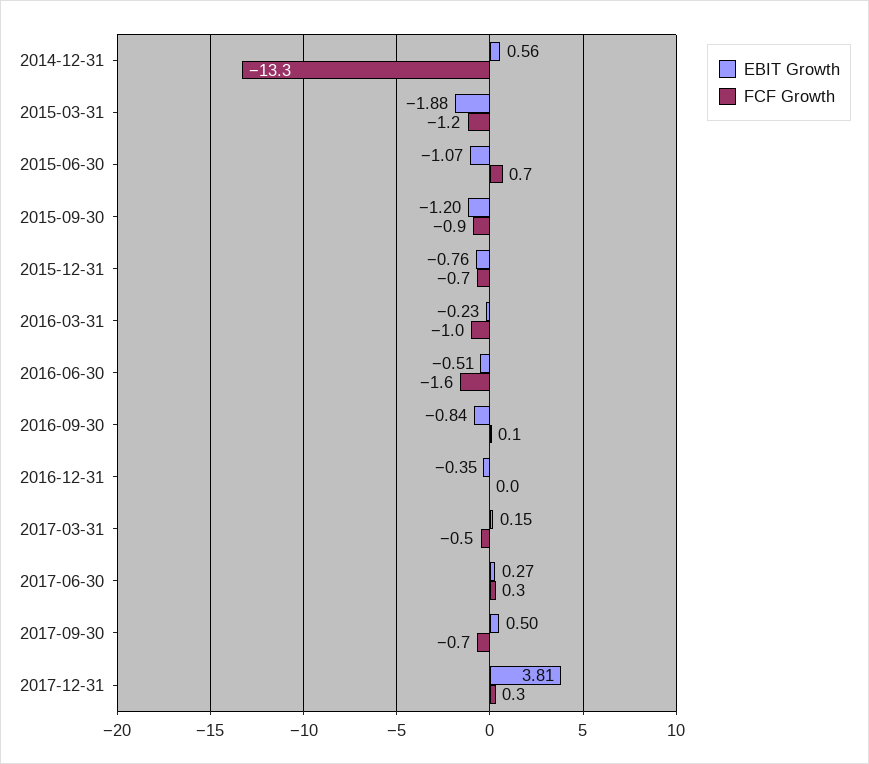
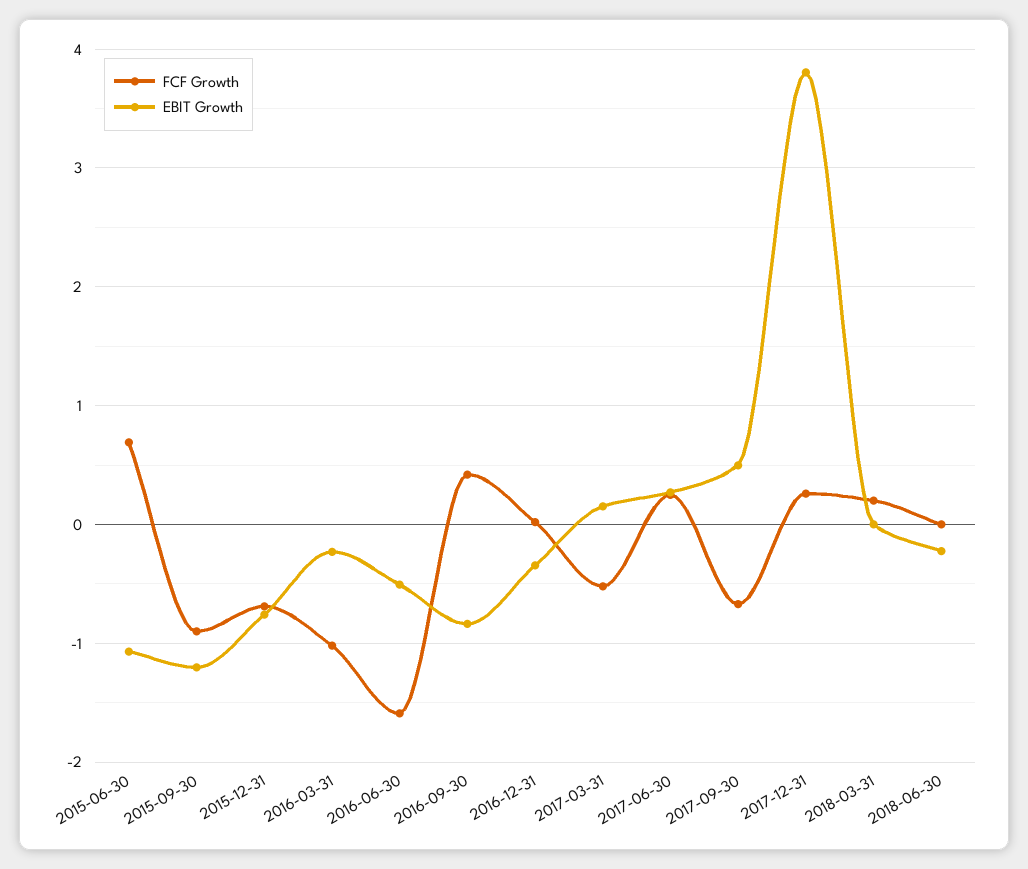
EBIT Growth, 2014-12-31: 0.56 -> none
FCF Growth, 2014-12-31: -13.3 -> none
EBIT Growth, 2015-03-31: -1.88 -> none
FCF Growth, 2015-03-31: -1.2 -> none
FCF Growth, 2016-09-30: 0.1 -> 0.4
FCF Growth, 2018-03-31: none -> 0.2
EBIT Growth, 2018-03-31: none -> 0
FCF Growth, 2018-06-30: none -> 0
EBIT Growth, 2018-06-30: none -> -0.2

